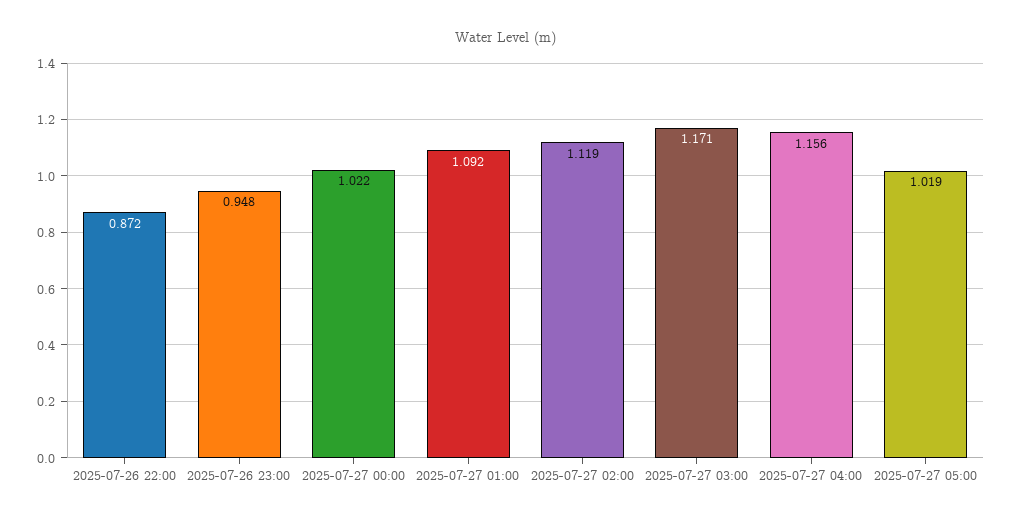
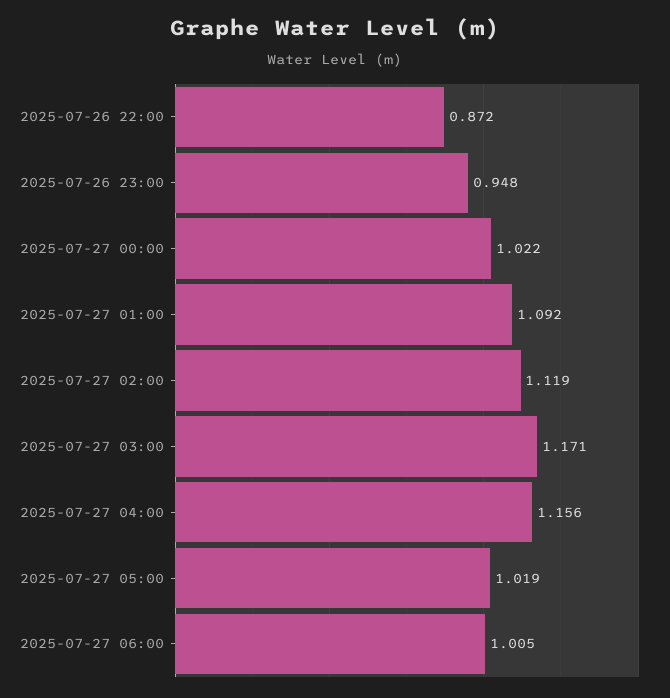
2025-07-27 06:00: none -> 1.005

